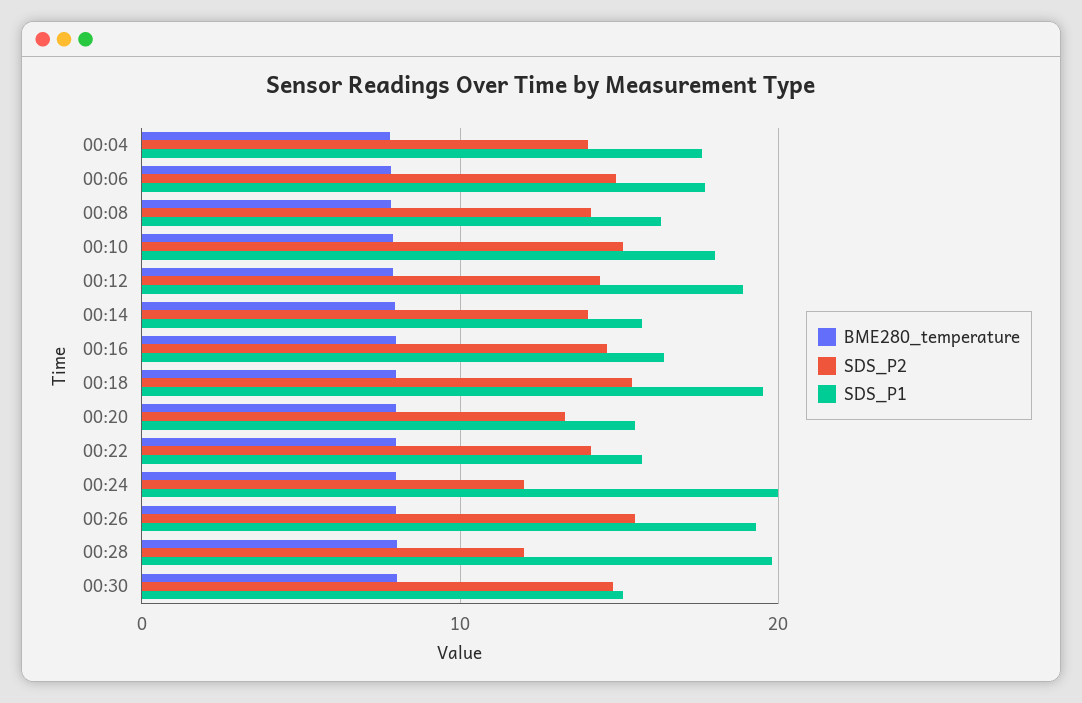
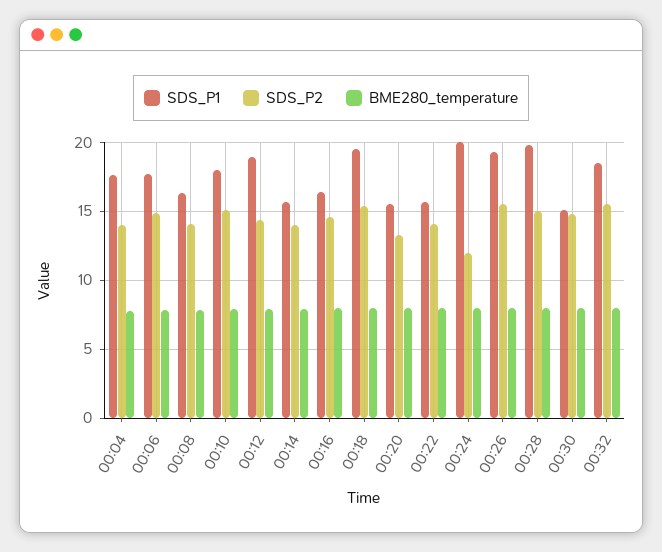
SDS_P2, 00:28: 12 -> 15
SDS_P1, 00:32: none -> 18.5
SDS_P2, 00:32: none -> 15.5
BME280_temperature, 00:32: none -> 8

